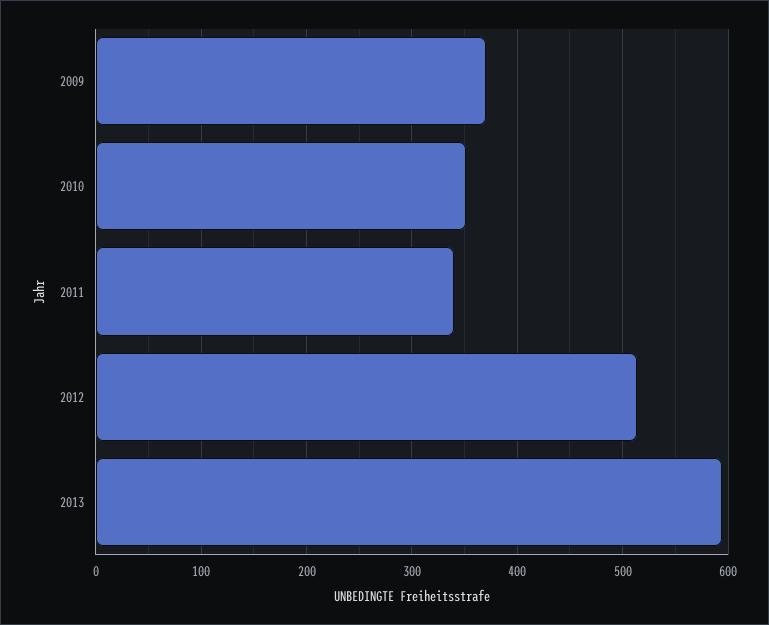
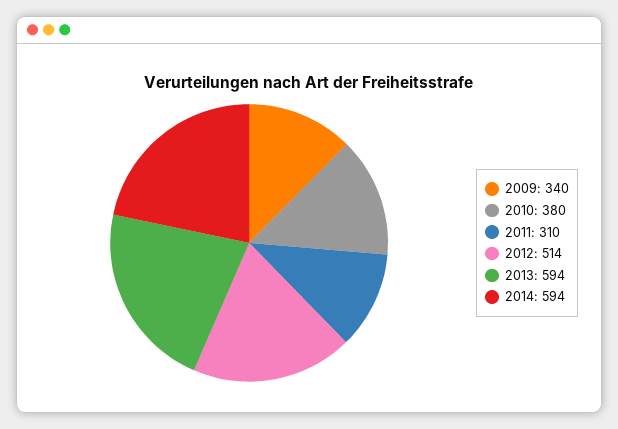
2009: 370 -> 340
2010: 350 -> 380
2011: 340 -> 310
2014: none -> 594

